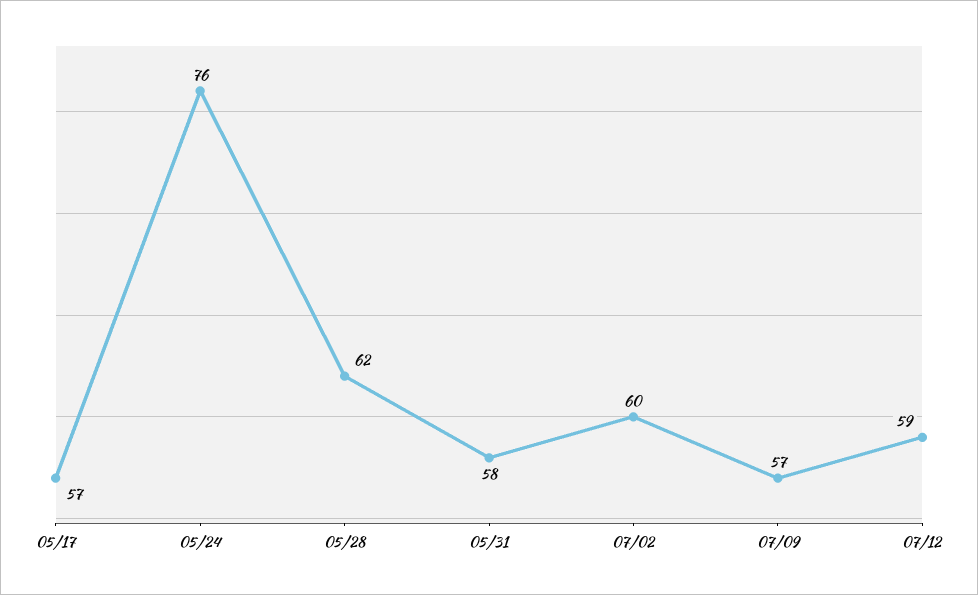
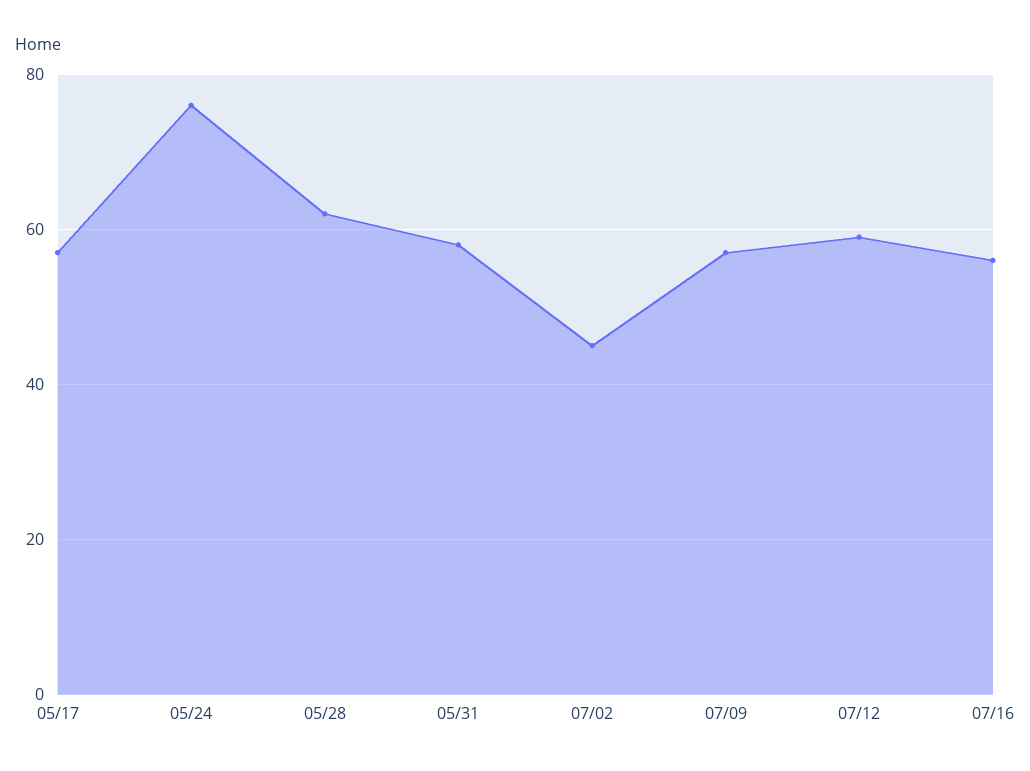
07/02: 60 -> 45
07/16: none -> 55

